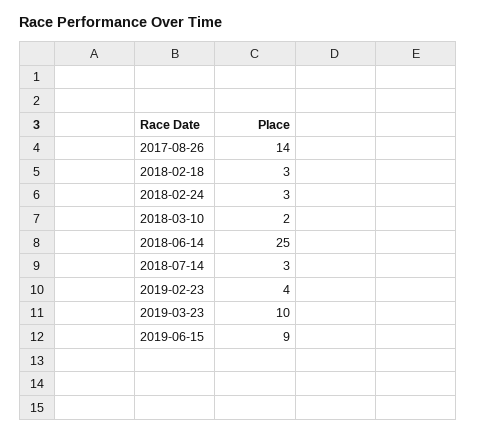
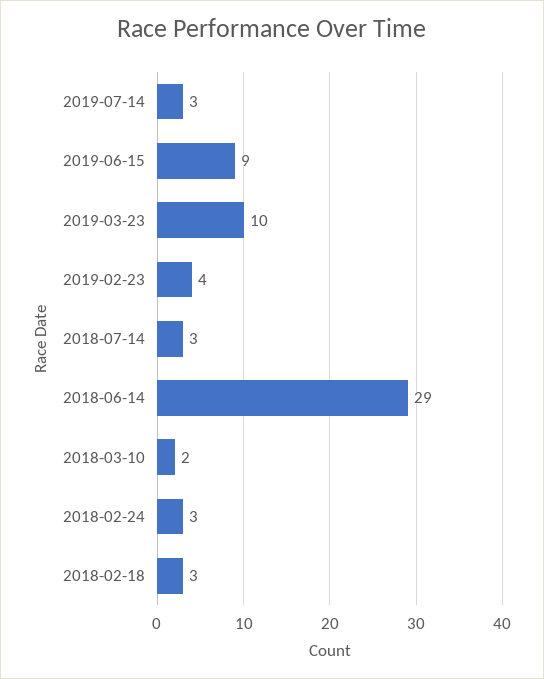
2017-08-26: 14 -> none
2018-06-14: 25 -> 29
2019-07-14: none -> 3

